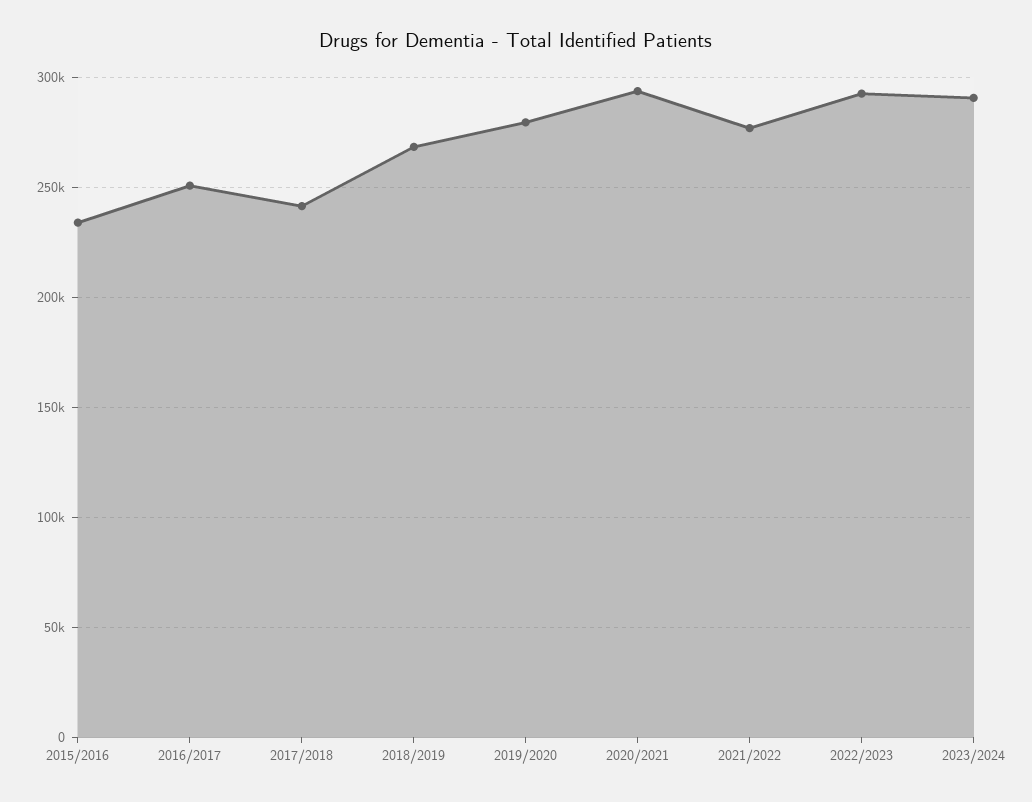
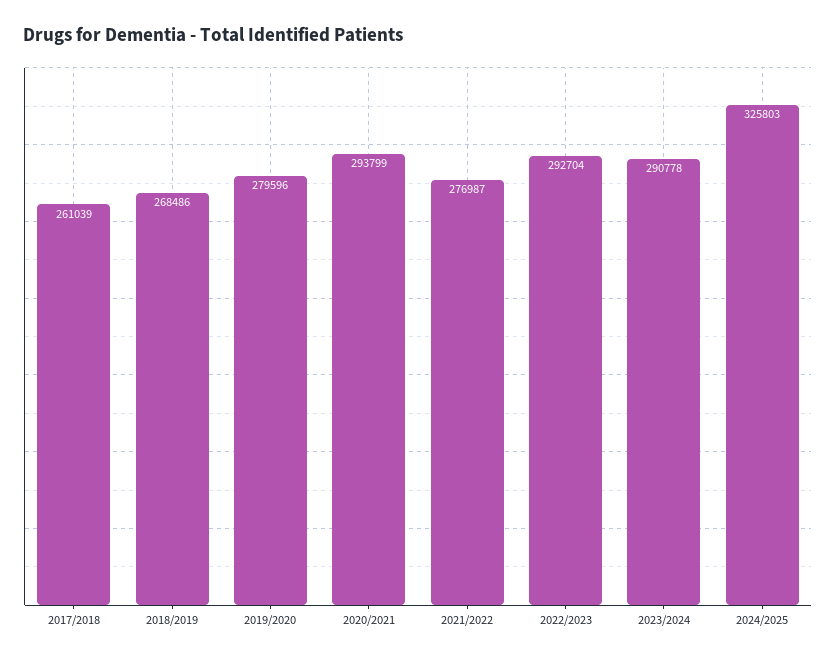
2015/2016: 235000 -> none
2016/2017: 250000 -> none
2017/2018: 240000 -> 261039
2024/2025: none -> 325803

